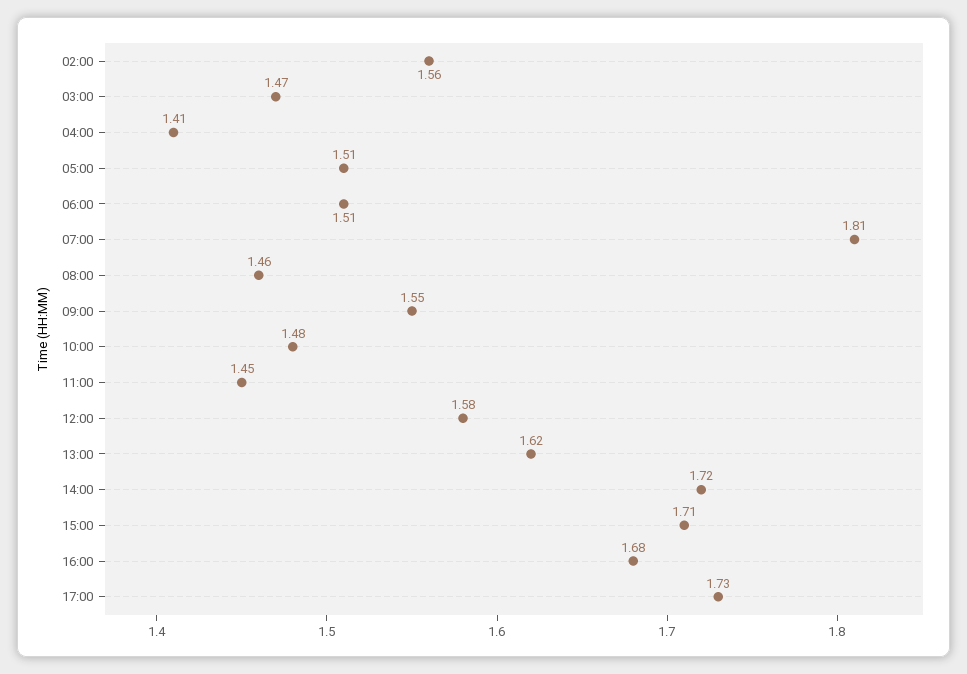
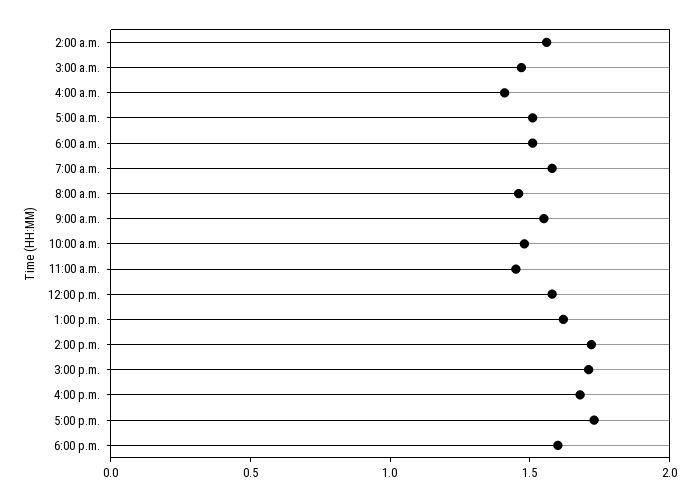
07:00: 1.81 -> 1.6
6:00 p.m.: none -> 1.6

